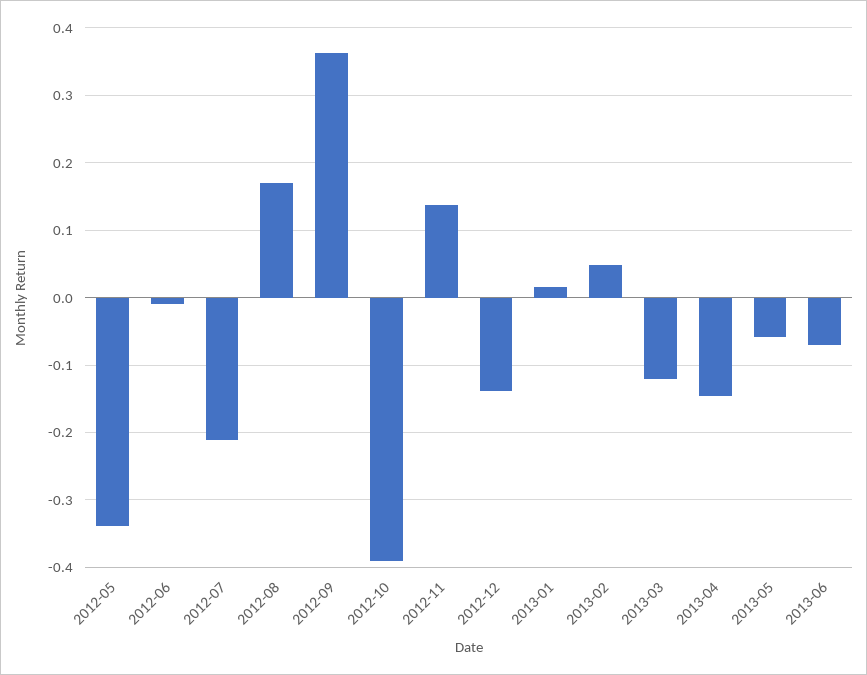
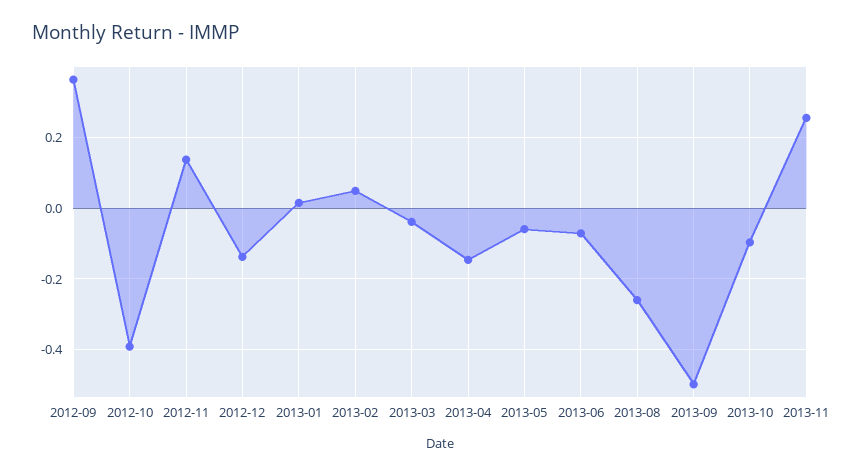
2012-05: -0.34 -> none
2012-06: -0.01 -> none
2012-07: -0.21 -> none
2012-08: 0.17 -> none
2013-03: -0.12 -> -0.04
2013-08: none -> -0.26
2013-09: none -> -0.5
2013-10: none -> -0.1
2013-11: none -> 0.26

